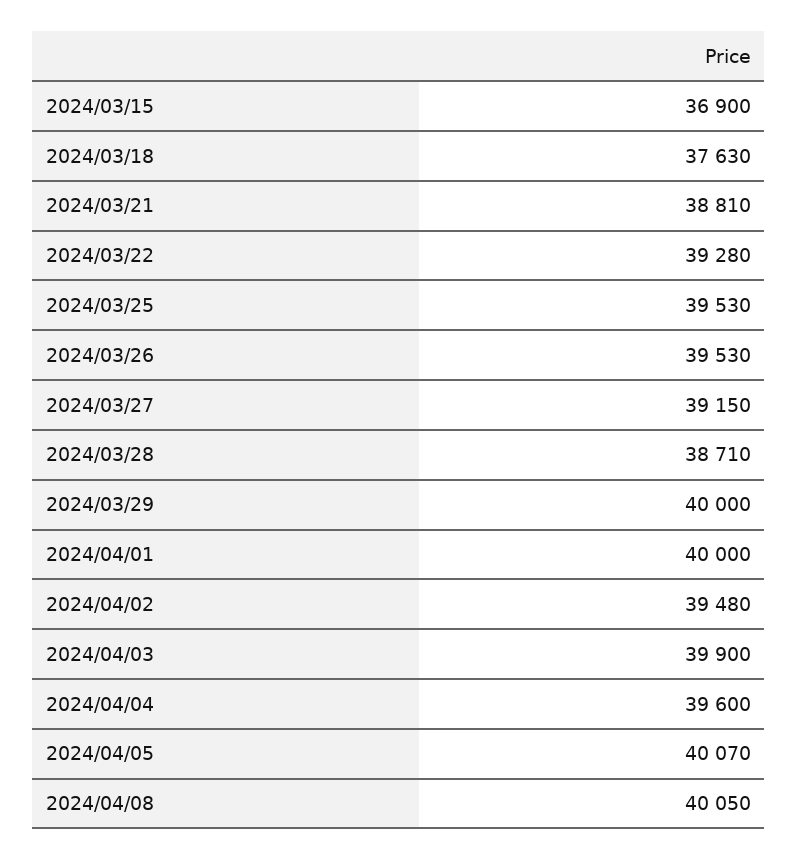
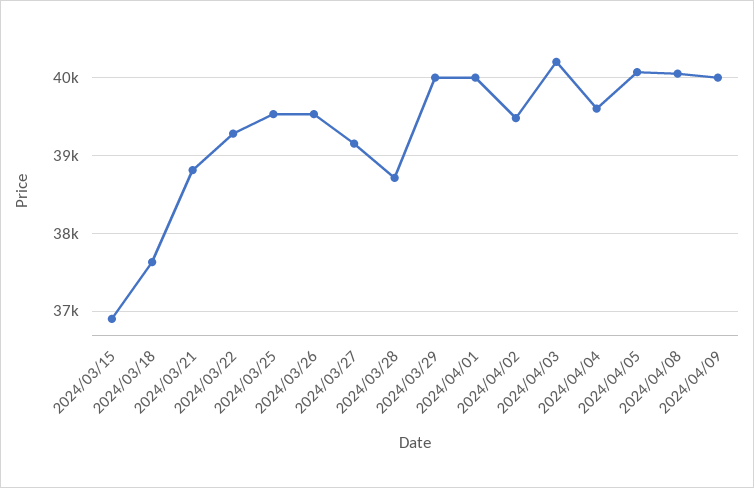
2024/04/03: 39900 -> 40200
2024/04/09: none -> 40000

